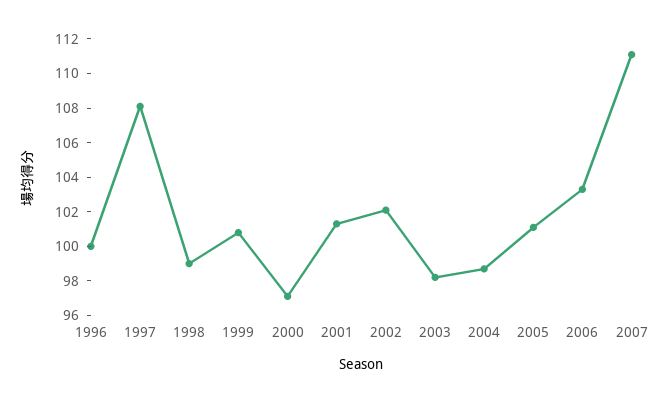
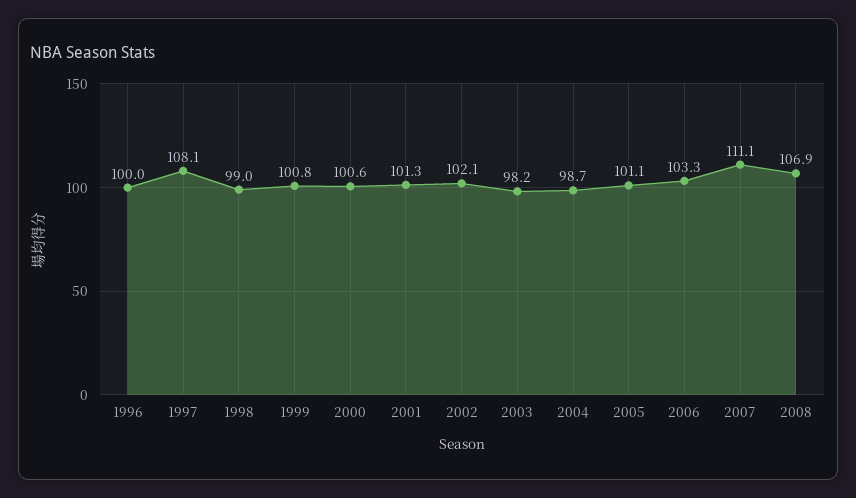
2000: 97 -> 100.6
2008: none -> 106.9

